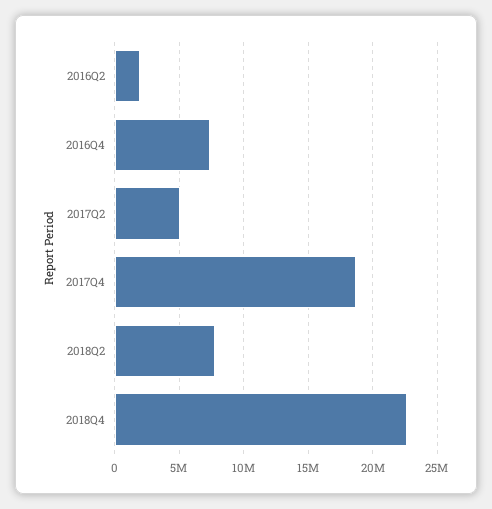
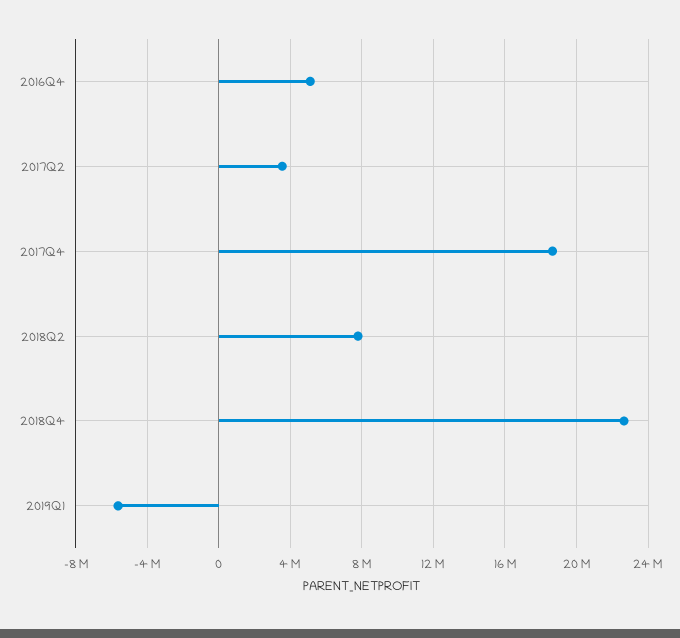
2016Q2: 2000000 -> none
2016Q4: 7500000 -> 5000000
2017Q2: 5000000 -> 3500000
2019Q1: none -> -5500000

